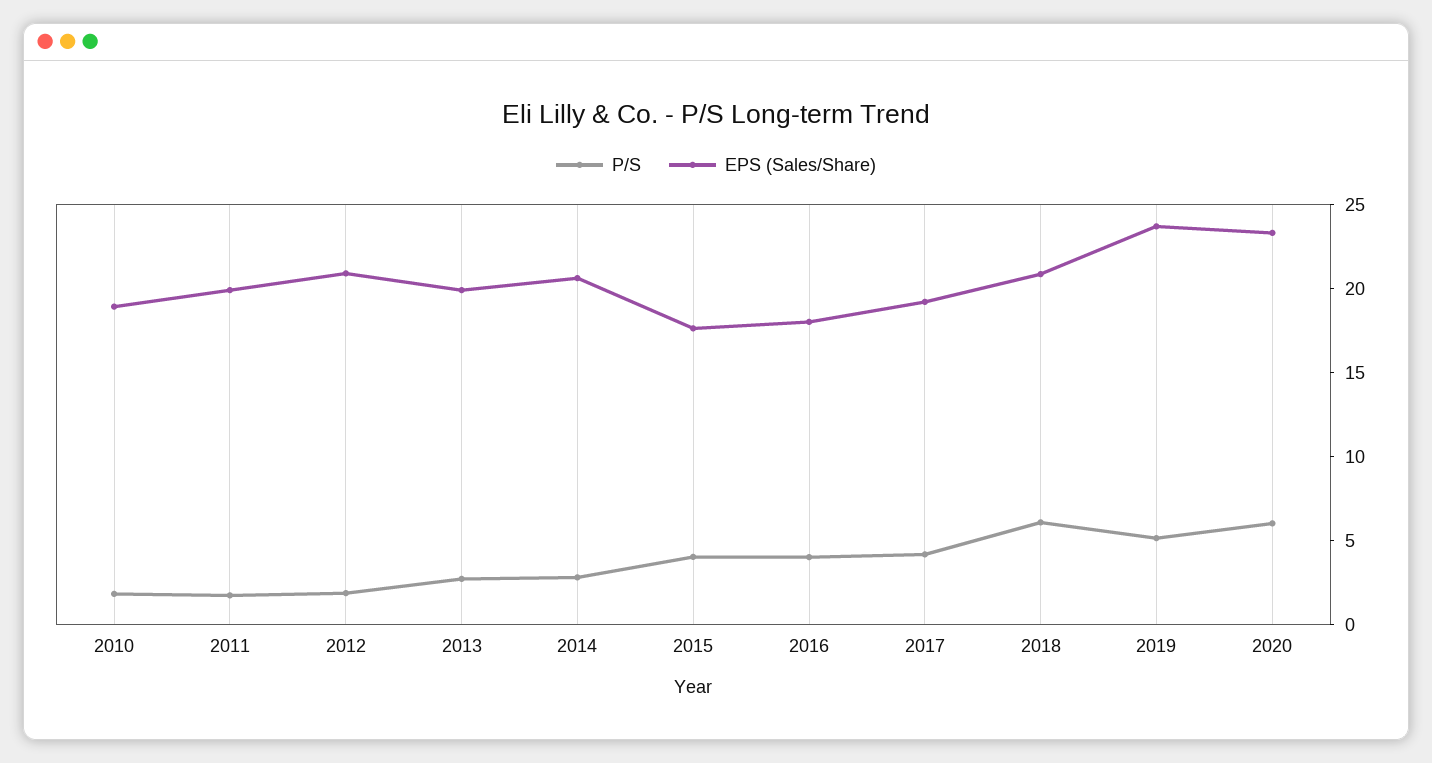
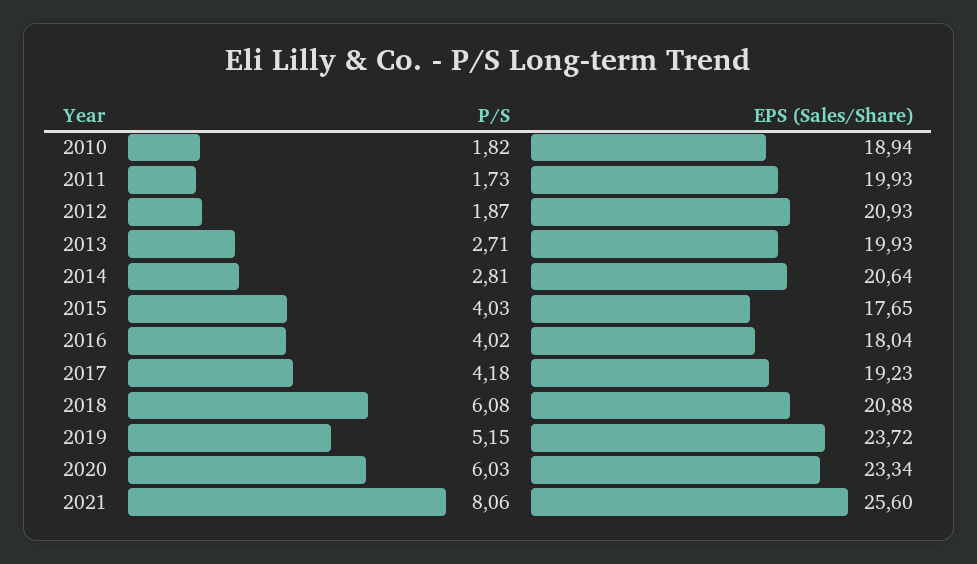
P/S, 2021: none -> 8.06
EPS (Sales/Share), 2021: none -> 25.6

